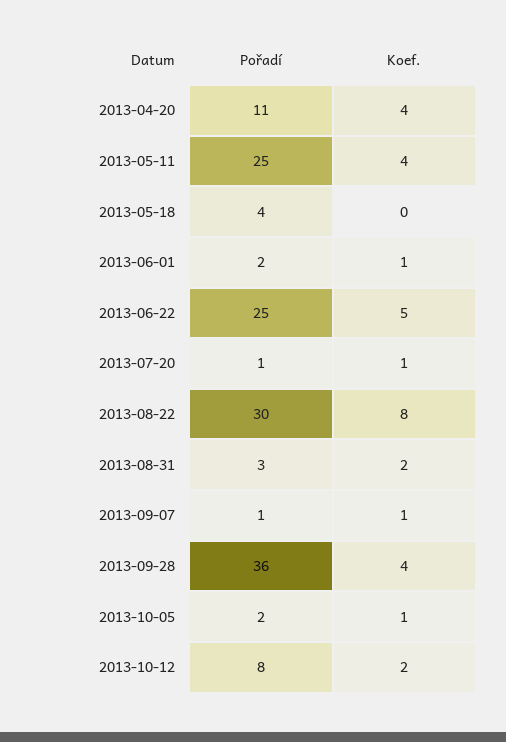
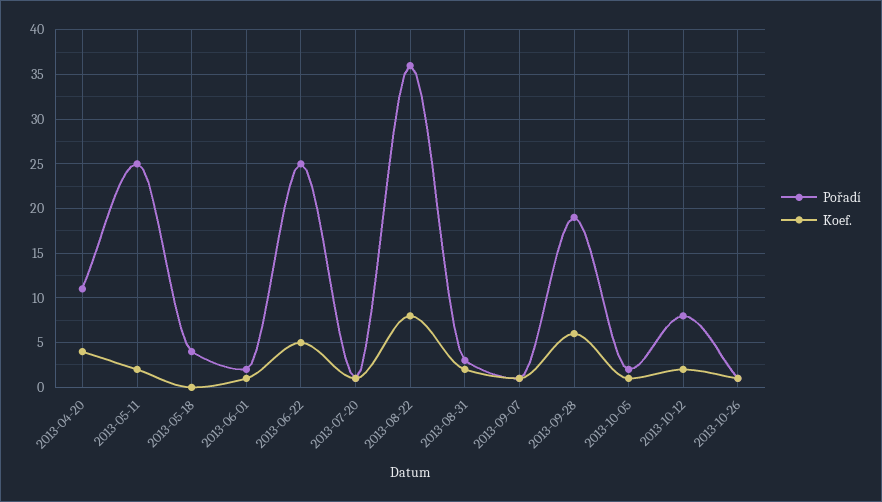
Koef., 2013-05-11: 4 -> 2
Pořadí, 2013-08-22: 30 -> 36
Pořadí, 2013-09-28: 36 -> 19
Koef., 2013-09-28: 4 -> 6
Pořadí, 2013-10-26: none -> 1
Koef., 2013-10-26: none -> 1

